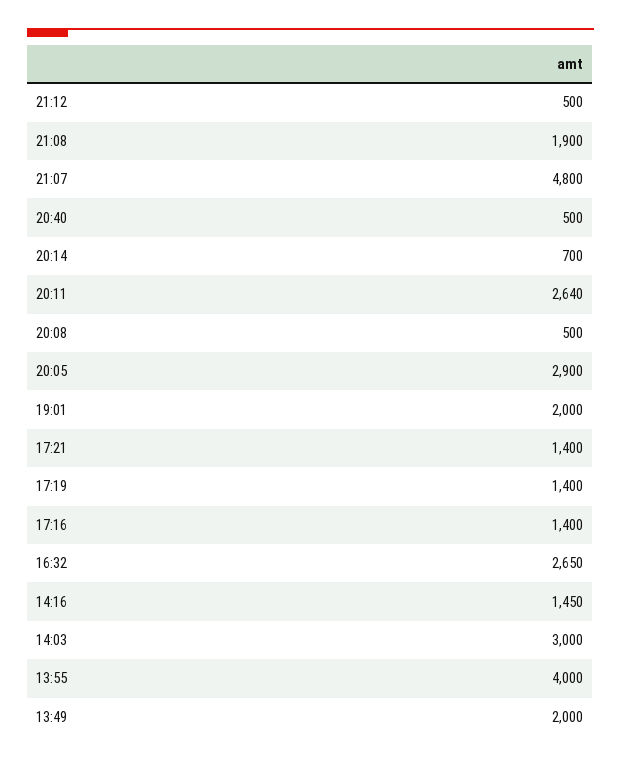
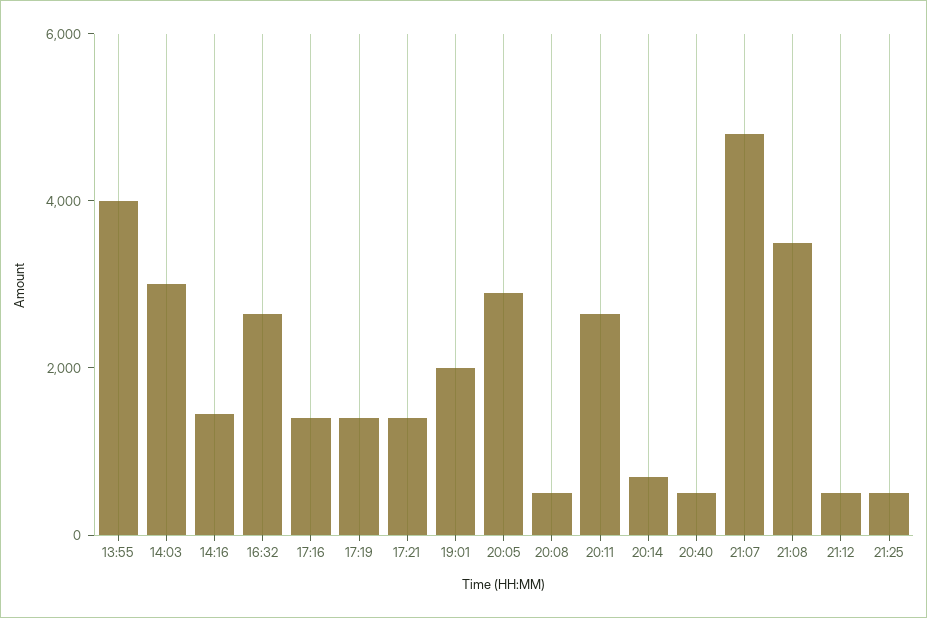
21:08: 1900 -> 3500
13:49: 2000 -> none
21:25: none -> 500

